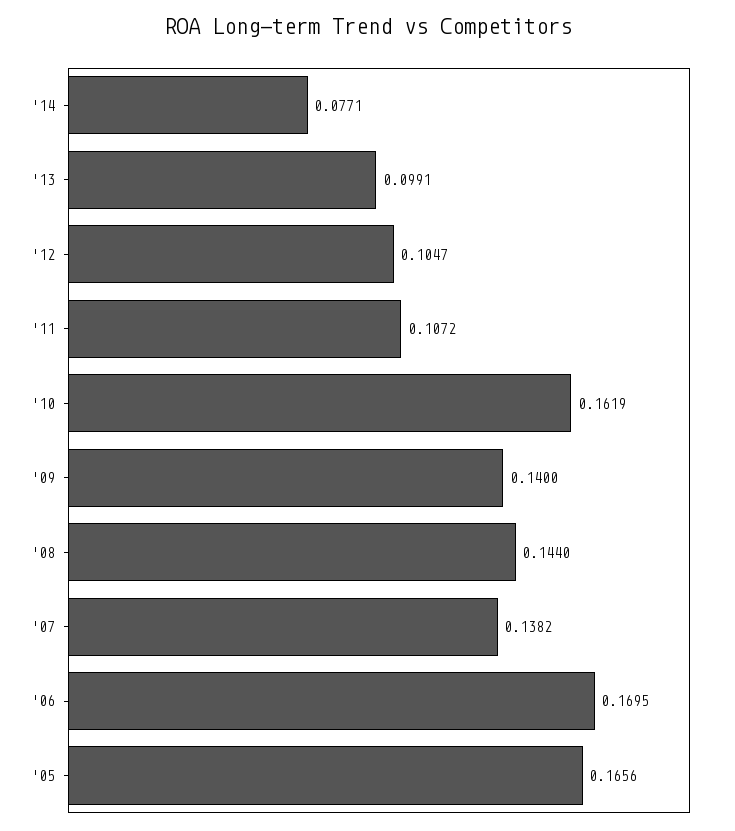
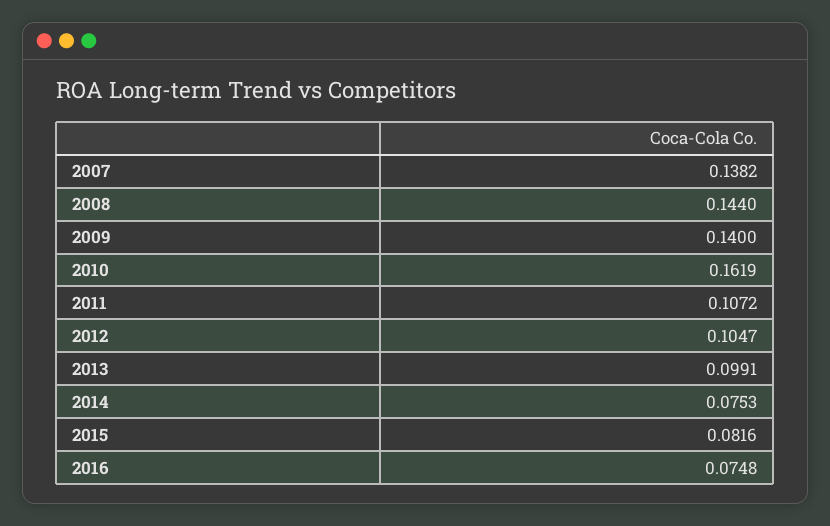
'14: 0.0771 -> 0.0753
'06: 0.1695 -> none
'05: 0.1656 -> none
2015: none -> 0.0816
2016: none -> 0.0748

